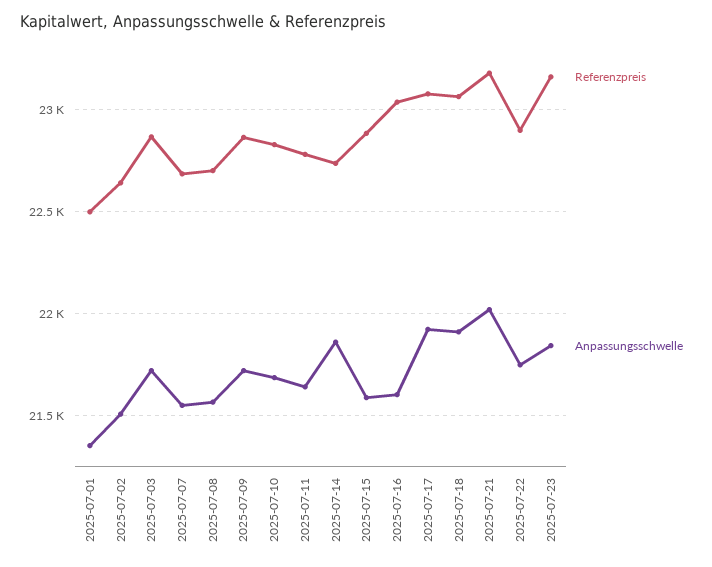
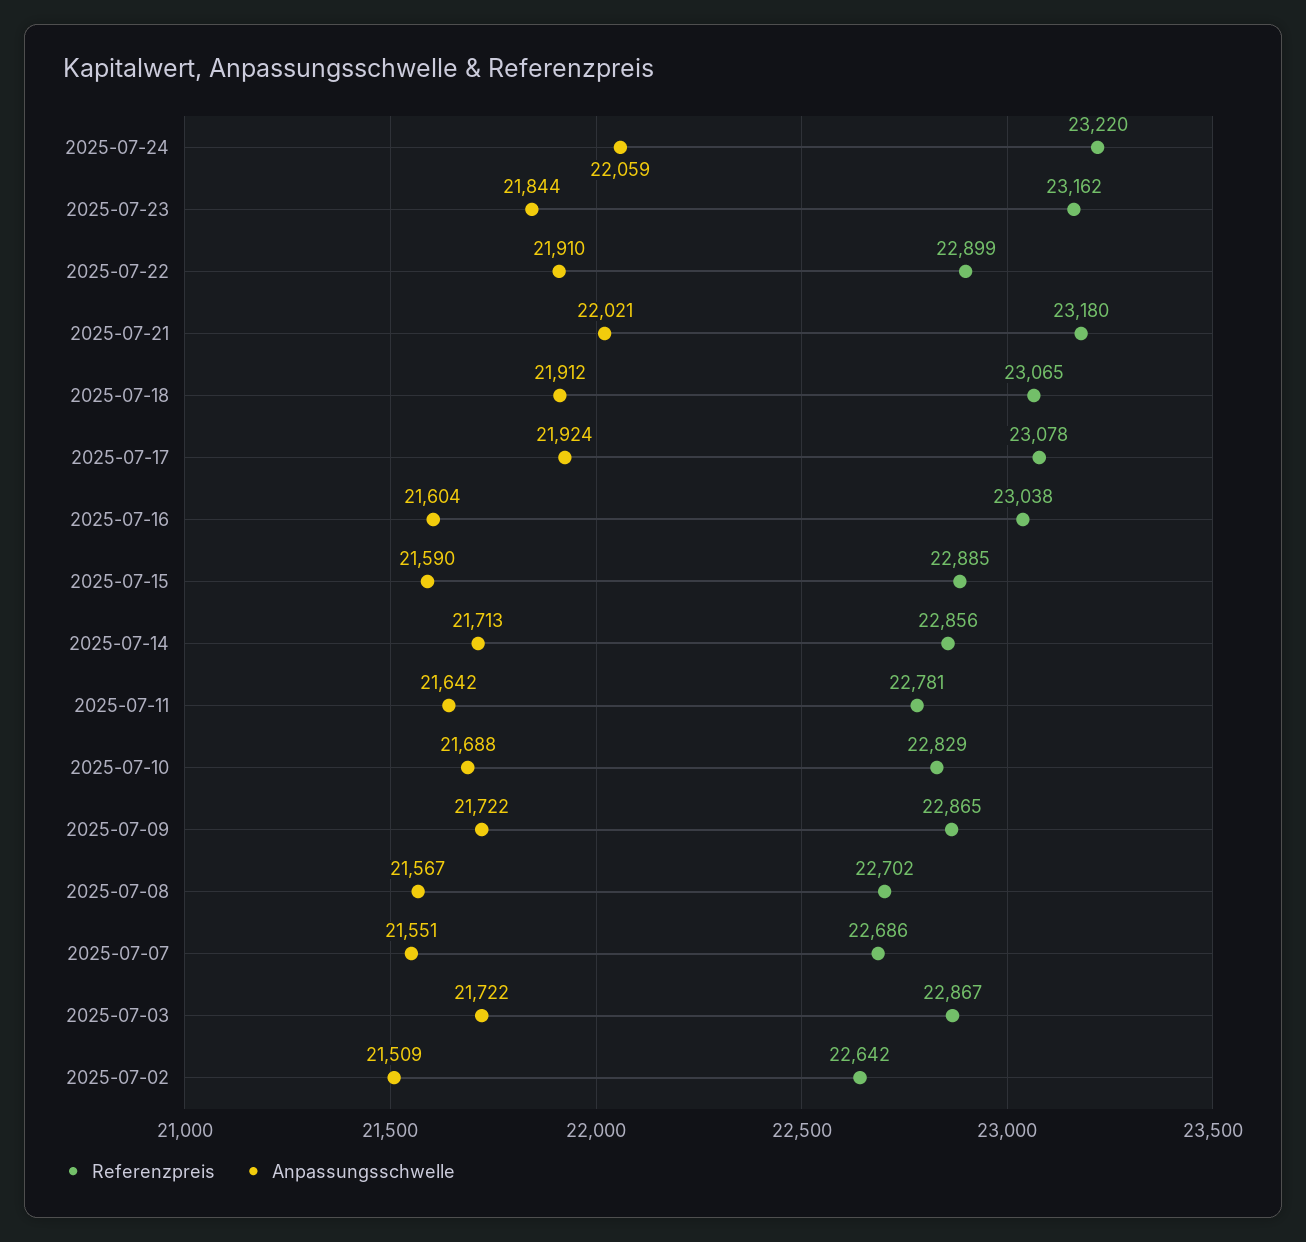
Referenzpreis, 2025-07-01: 22500 -> none
Anpassungsschwelle, 2025-07-01: 21350 -> none
Referenzpreis, 2025-07-14: 22750 -> 22856
Anpassungsschwelle, 2025-07-14: 21850 -> 21713
Anpassungsschwelle, 2025-07-22: 21750 -> 21910
Referenzpreis, 2025-07-24: none -> 23220
Anpassungsschwelle, 2025-07-24: none -> 22059

